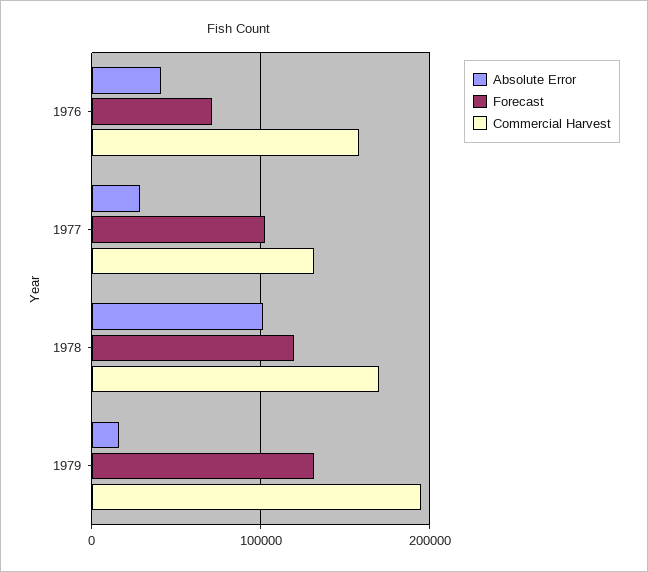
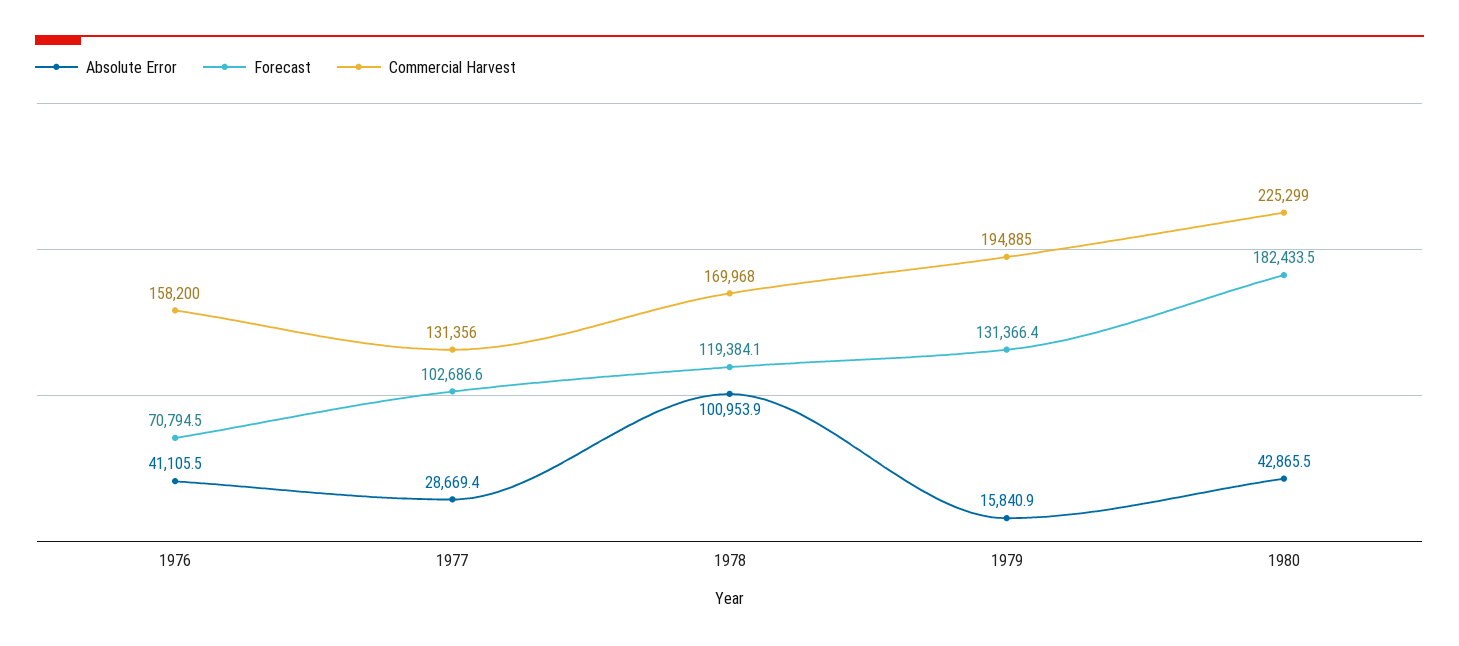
Absolute Error, 1980: none -> 42865.5
Forecast, 1980: none -> 182433.5
Commercial Harvest, 1980: none -> 225299

